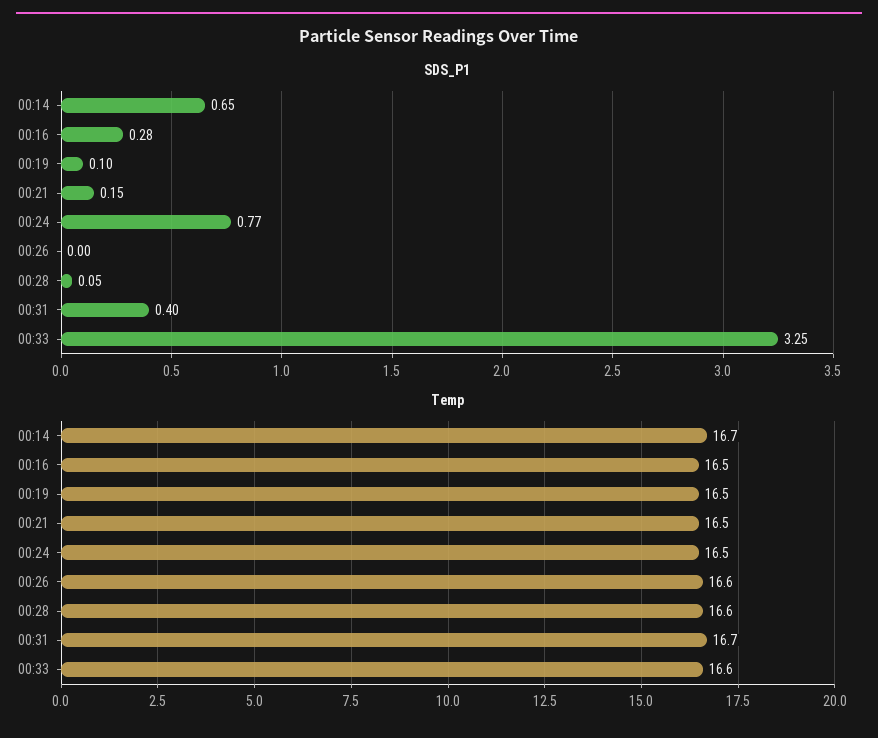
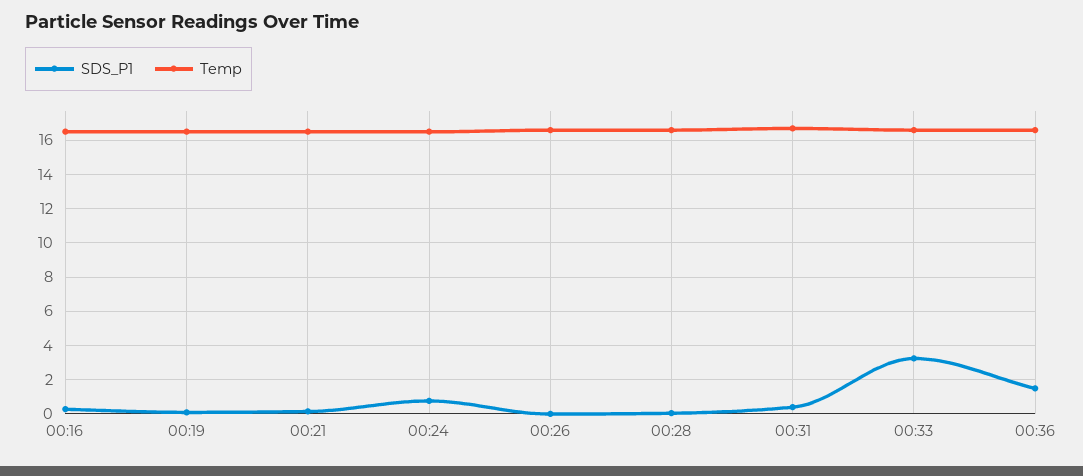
SDS_P1, 00:14: 0.65 -> none
Temp, 00:14: 16.7 -> none
SDS_P1, 00:36: none -> 1.5
Temp, 00:36: none -> 16.5

